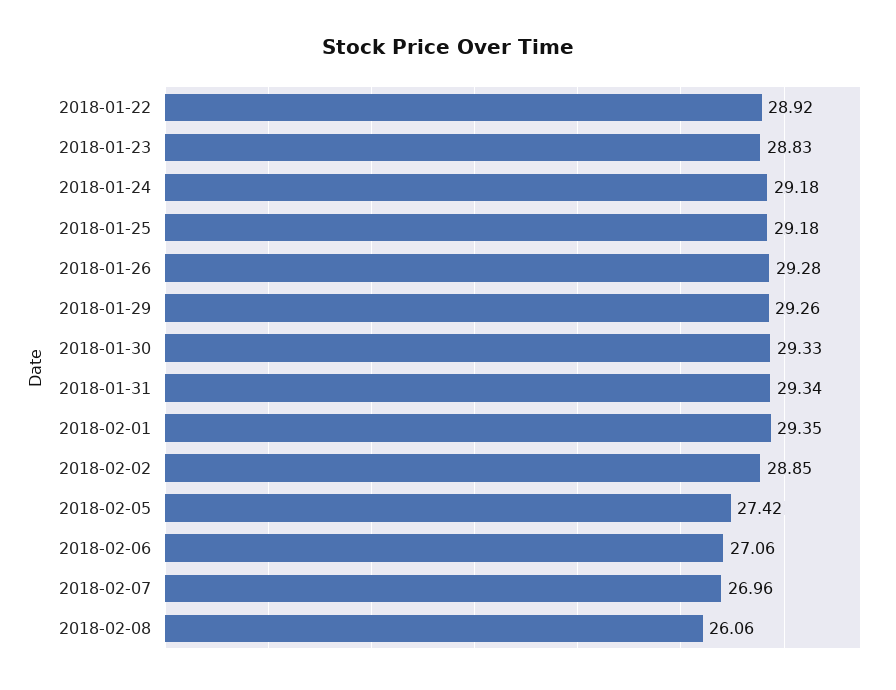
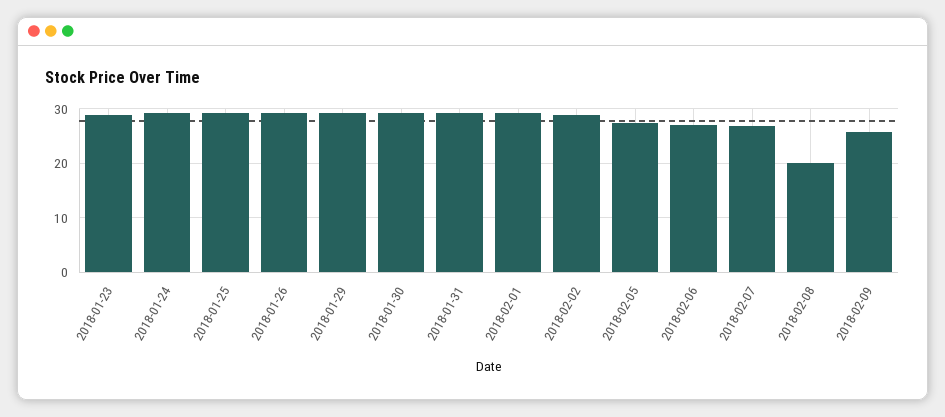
2018-01-22: 28.92 -> none
2018-02-08: 26.06 -> 20
2018-02-09: none -> 26

